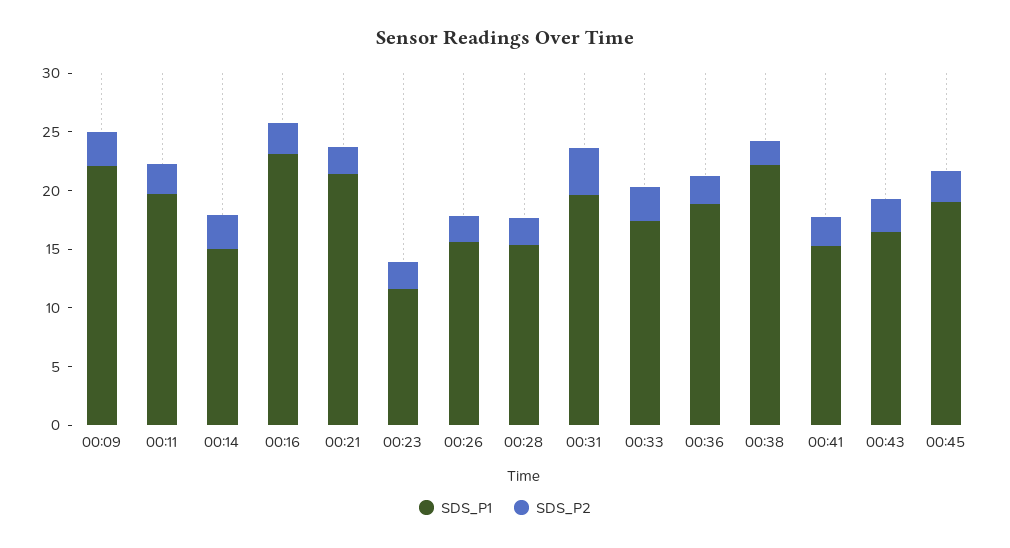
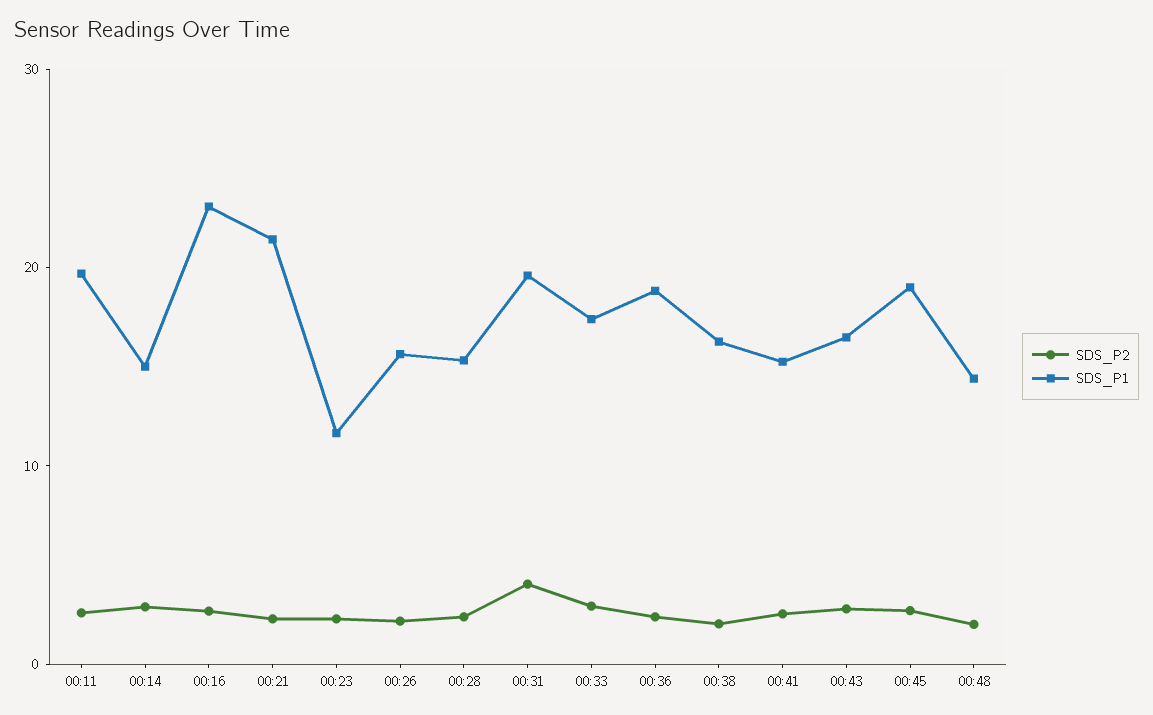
SDS_P1, 00:09: 22 -> none
SDS_P2, 00:09: 3 -> none
SDS_P1, 00:38: 22 -> 16
SDS_P2, 00:48: none -> 2
SDS_P1, 00:48: none -> 14

